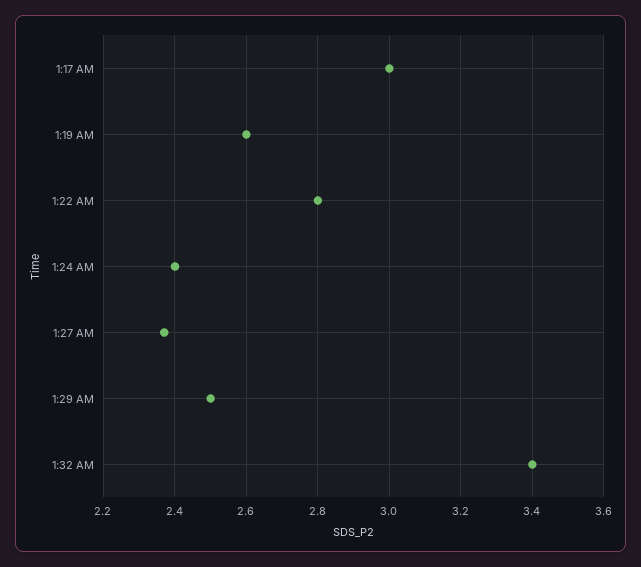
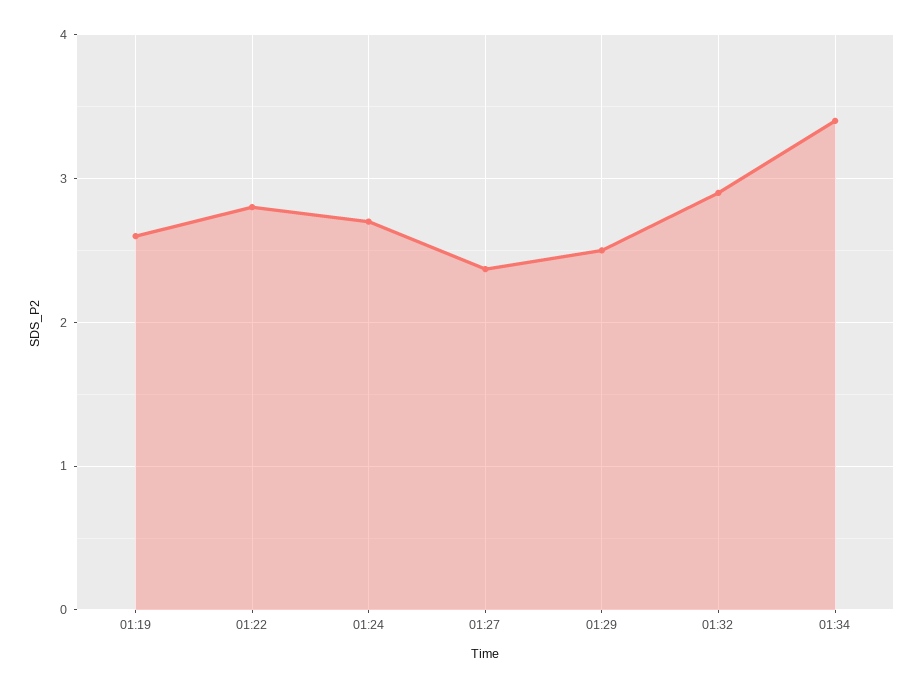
1:17 AM: 3 -> none
1:24 AM: 2.4 -> 2.7
1:32 AM: 3.4 -> 2.9
01:34: none -> 3.4

